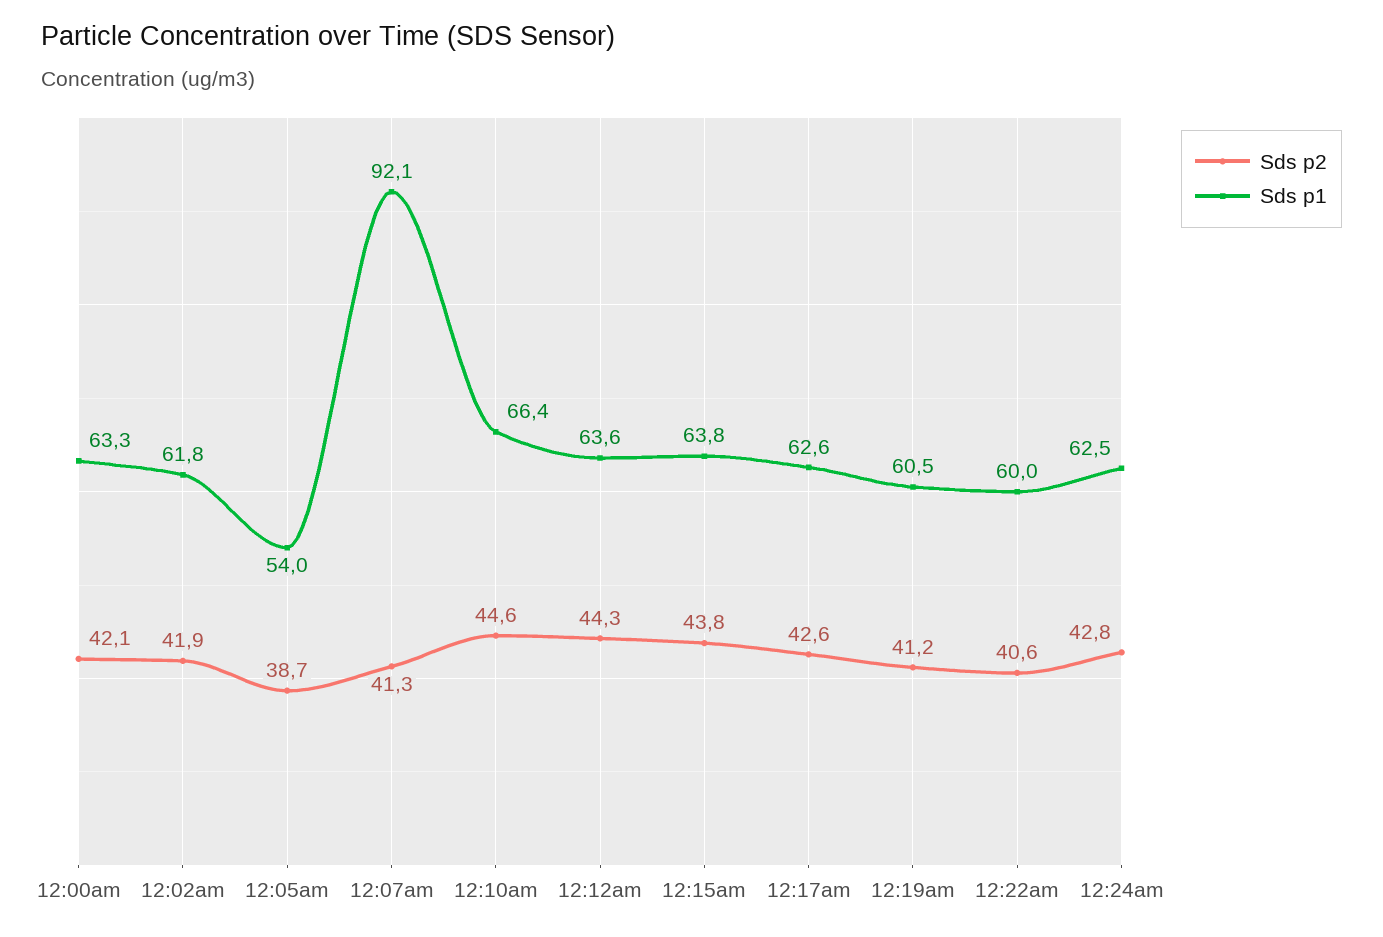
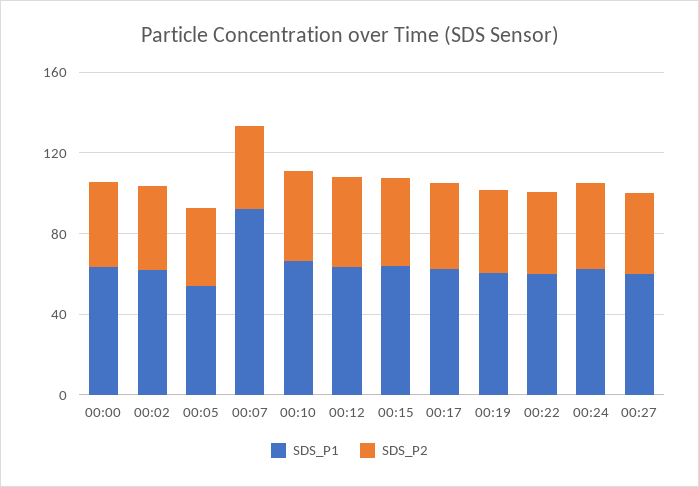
Sds p1, 00:27: none -> 60
Sds p2, 00:27: none -> 40

